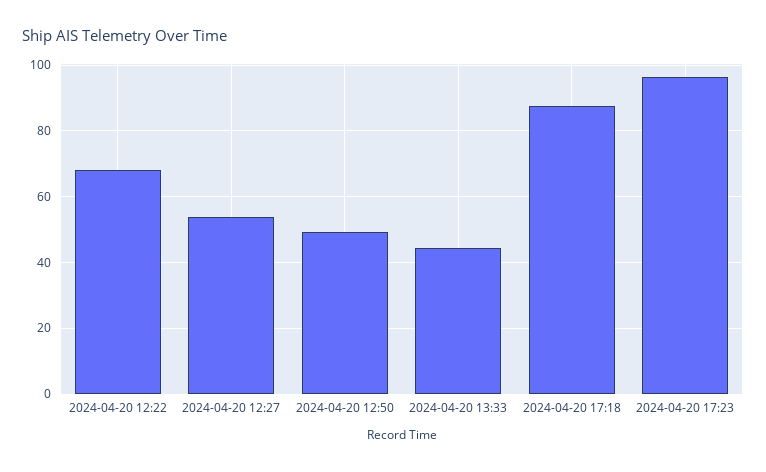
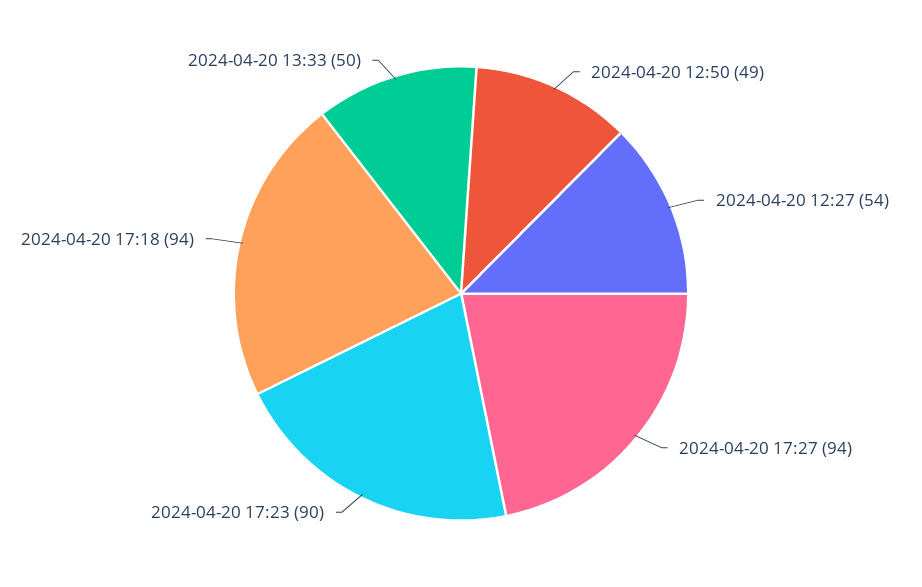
2024-04-20 12:22: 68 -> none
2024-04-20 13:33: 44 -> 50
2024-04-20 17:18: 88 -> 94
2024-04-20 17:23: 96 -> 90
2024-04-20 17:27: none -> 94

